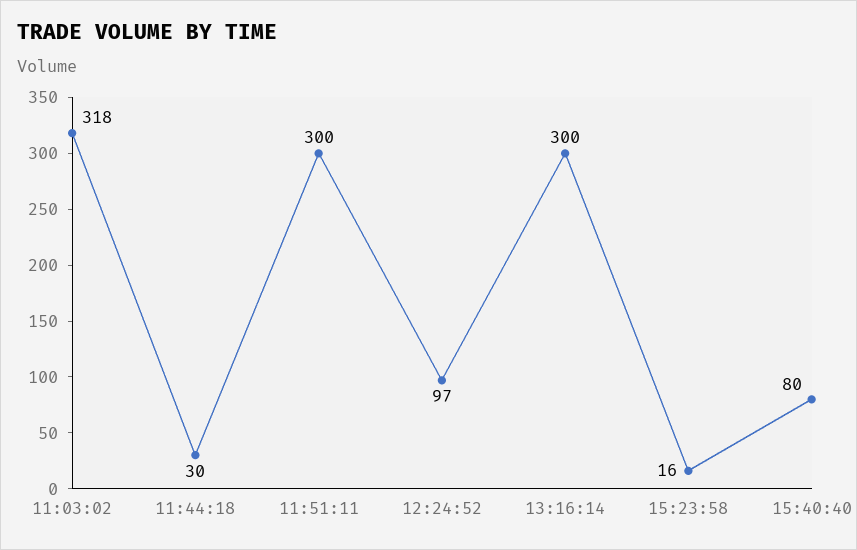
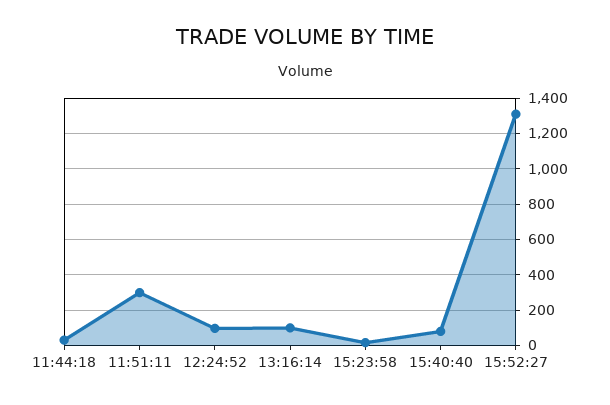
11:03:02: 318 -> none
13:16:14: 300 -> 100
15:52:27: none -> 1300

